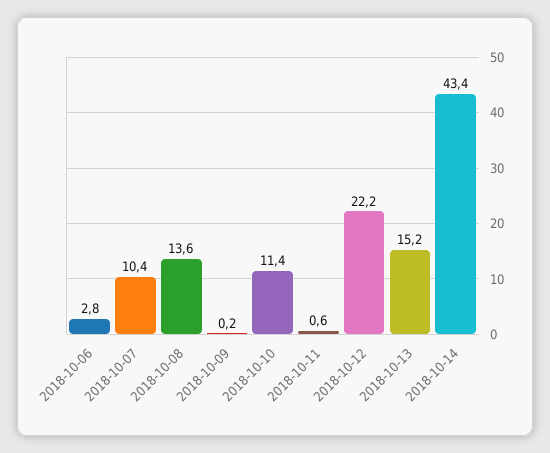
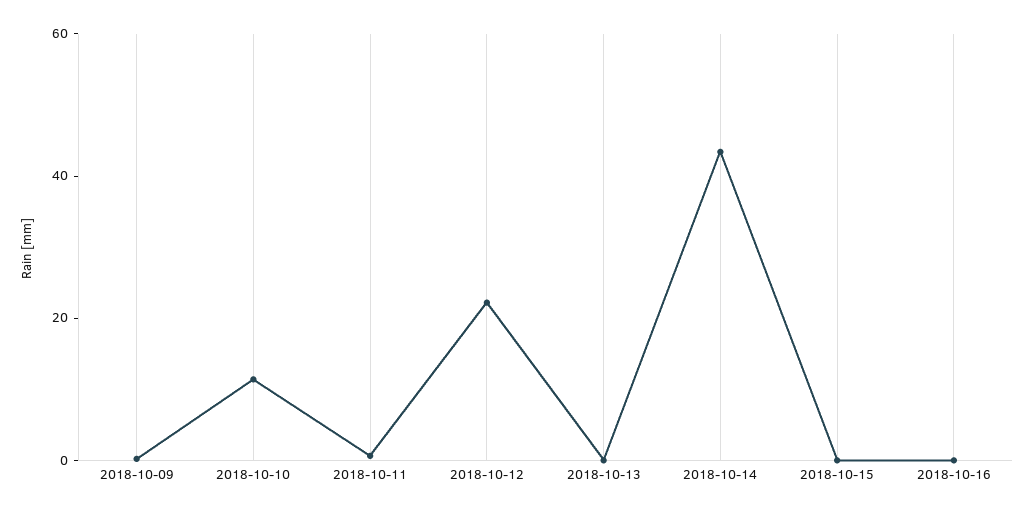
2018-10-06: 2.8 -> none
2018-10-07: 10.4 -> none
2018-10-08: 13.6 -> none
2018-10-13: 15.2 -> 0
2018-10-15: none -> 0
2018-10-16: none -> 0

